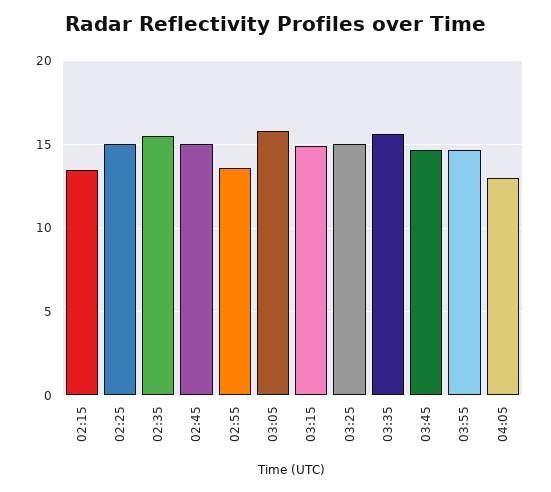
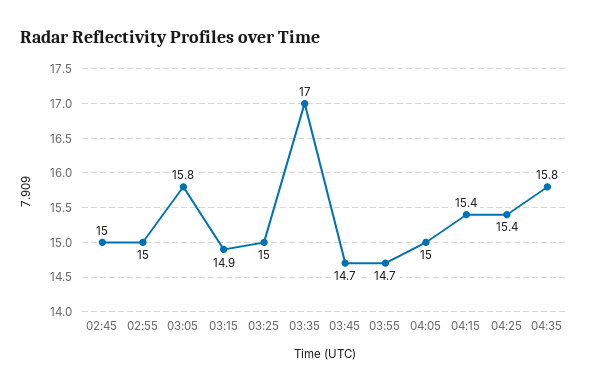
02:15: 13.5 -> none
02:25: 15 -> none
02:35: 15.5 -> none
02:55: 13.5 -> 15
03:35: 15.5 -> 17
04:05: 13 -> 15
04:15: none -> 15.4
04:25: none -> 15.4
04:35: none -> 15.8

